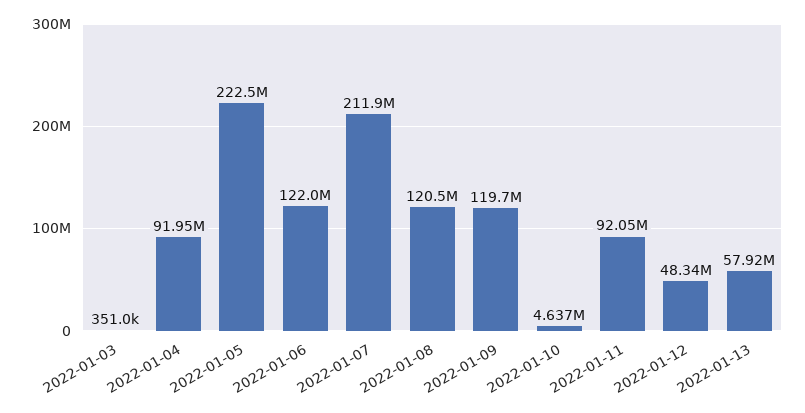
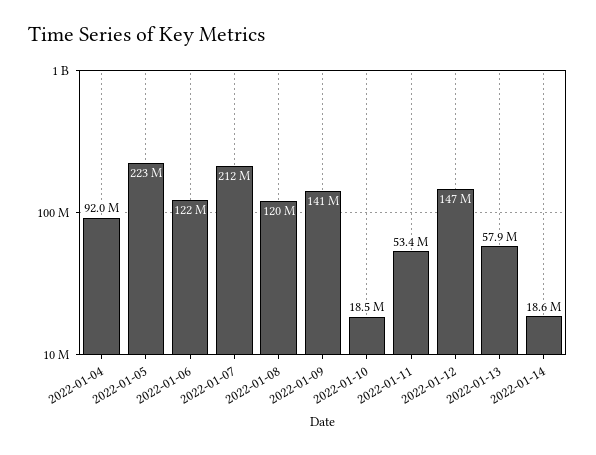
2022-01-03: 351000 -> none
2022-01-09: 119700000 -> 141000000
2022-01-10: 4637000 -> 18500000
2022-01-11: 92050000 -> 53400000
2022-01-12: 48340000 -> 147000000
2022-01-14: none -> 18600000

